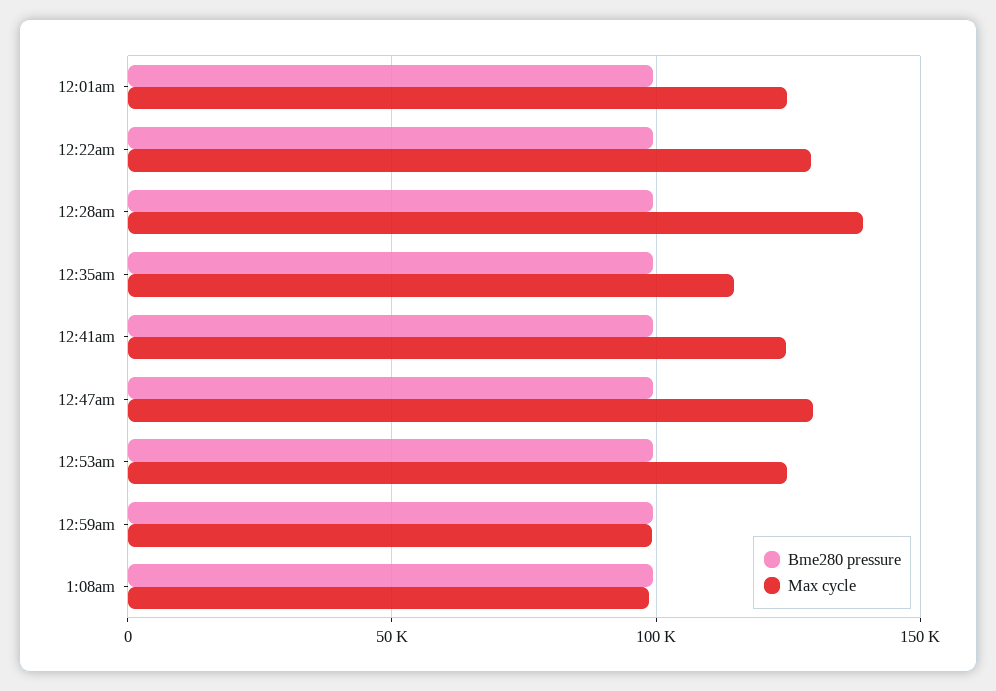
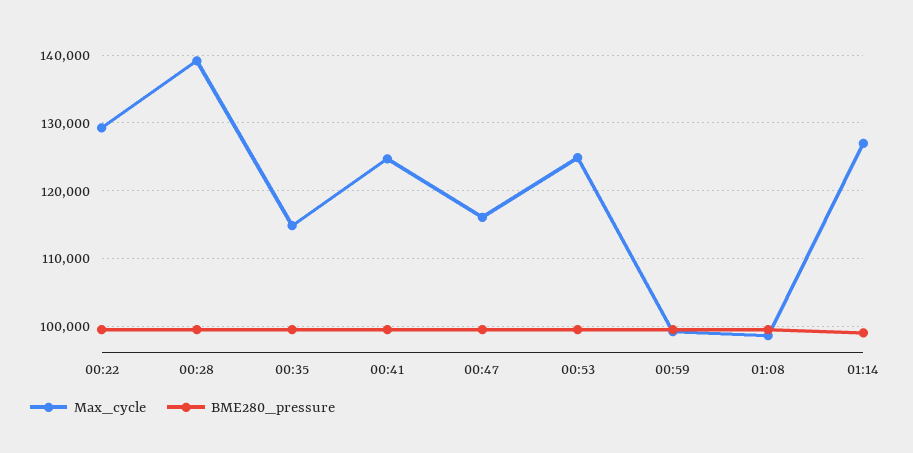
Bme280 pressure, 12:01am: 100000 -> none
Max cycle, 12:01am: 125000 -> none
Max cycle, 12:47am: 130000 -> 116000
Max cycle, 01:14: none -> 127000
Bme280 pressure, 01:14: none -> 99000

